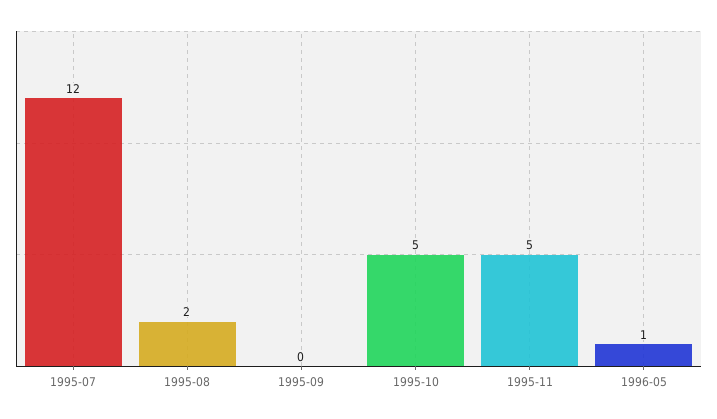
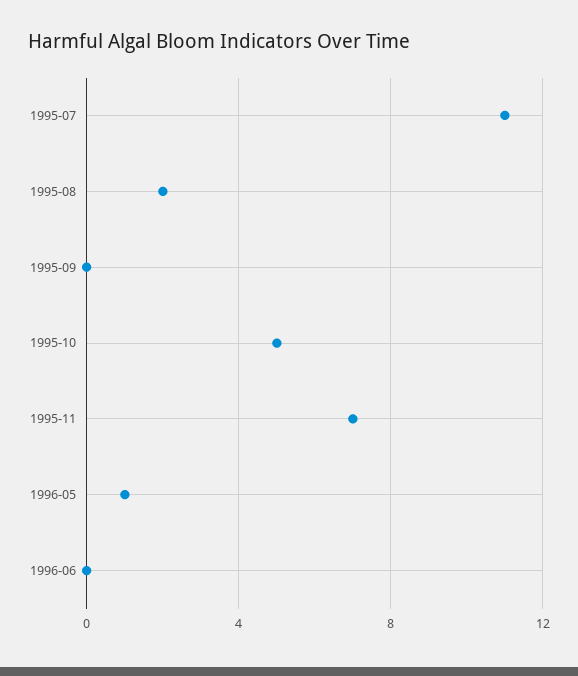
1995-07: 12 -> 11
1995-11: 5 -> 7
1996-06: none -> 0

